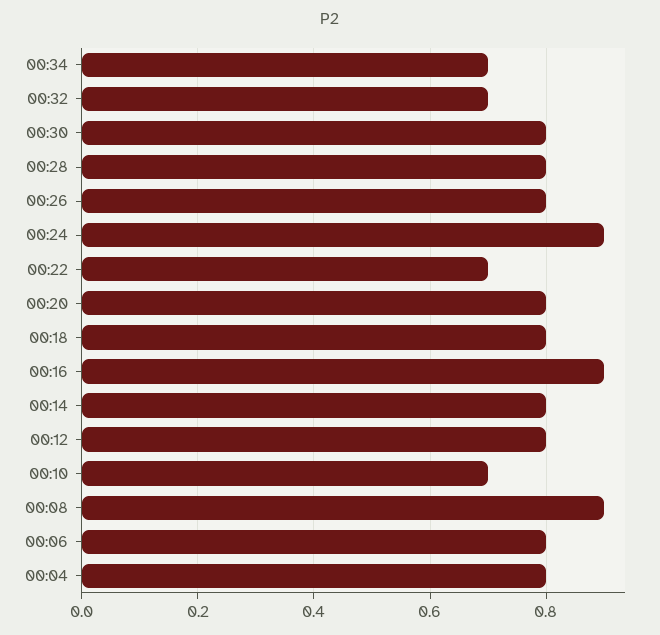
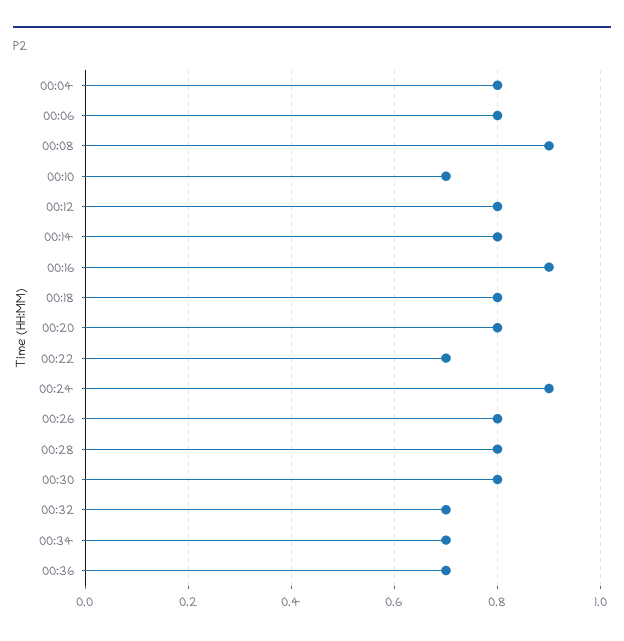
00:36: none -> 0.7

